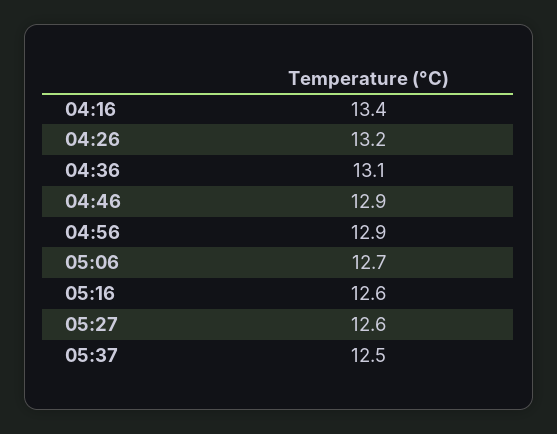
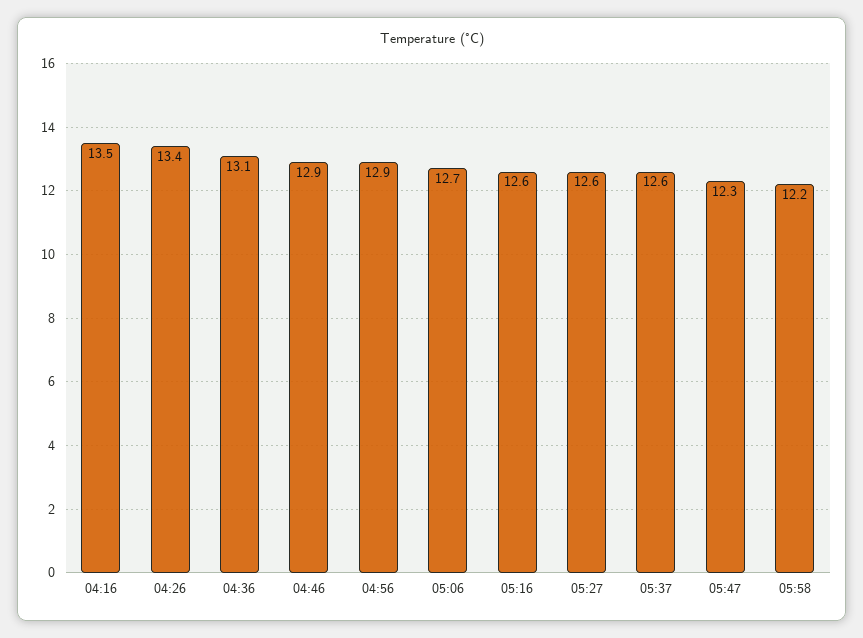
04:16: 13.4 -> 13.5
04:26: 13.2 -> 13.4
05:37: 12.5 -> 12.6
05:47: none -> 12.3
05:58: none -> 12.2

